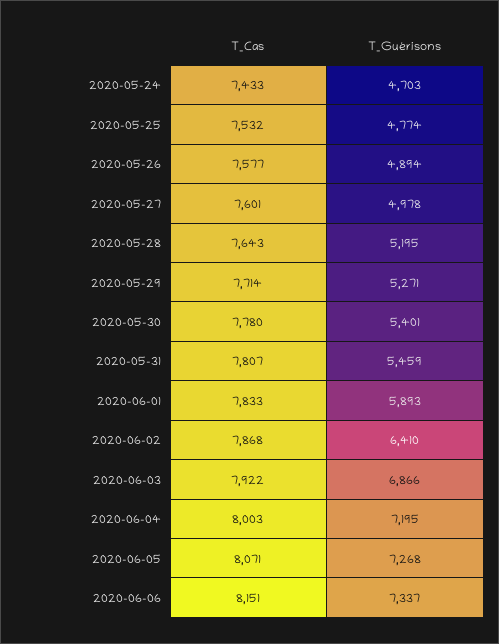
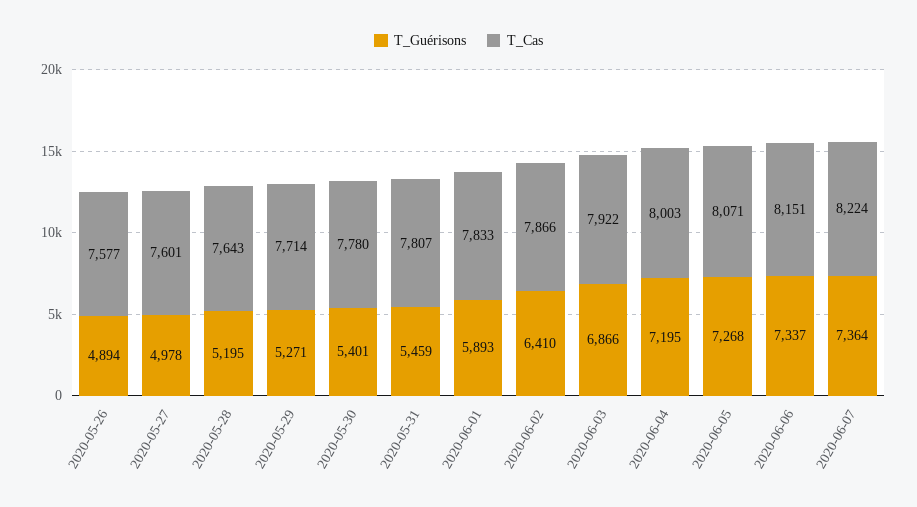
T_Cas, 2020-05-24: 7433 -> none
T_Guérisons, 2020-05-24: 4703 -> none
T_Cas, 2020-05-25: 7532 -> none
T_Guérisons, 2020-05-25: 4774 -> none
T_Cas, 2020-06-02: 7868 -> 7866
T_Guérisons, 2020-06-07: none -> 7364
T_Cas, 2020-06-07: none -> 8224

